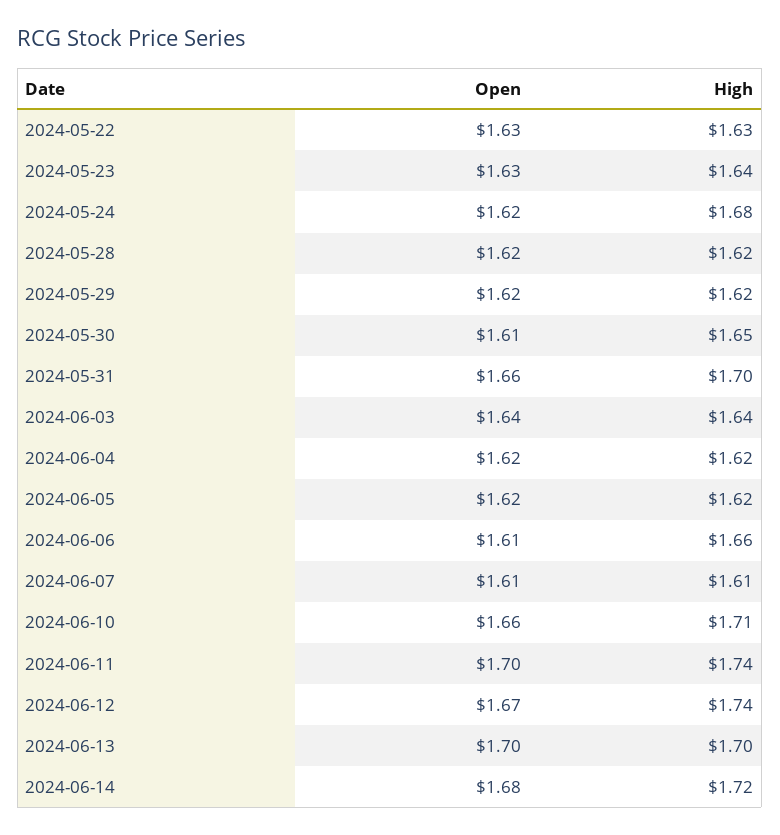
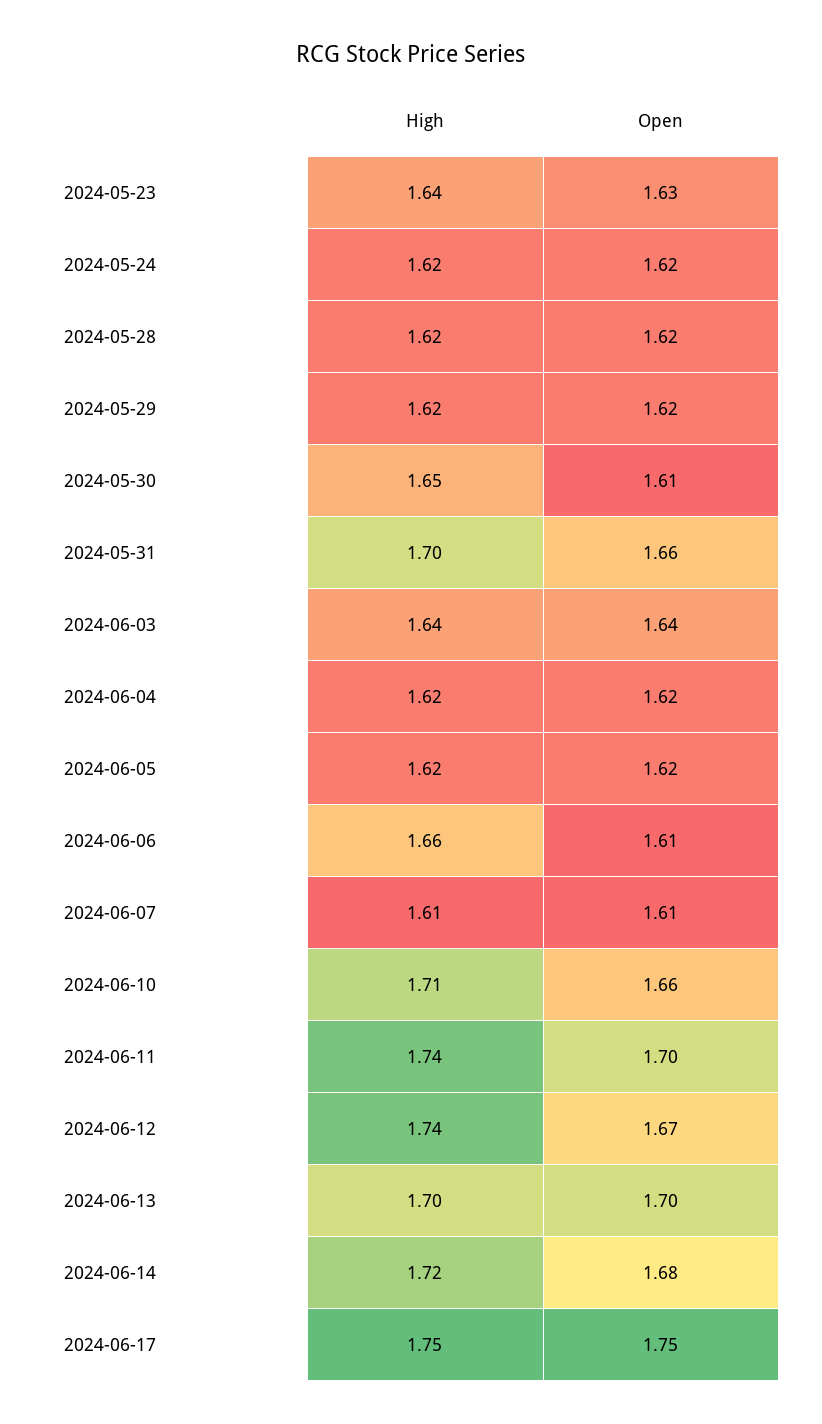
Open, 2024-05-22: 1.63 -> none
High, 2024-05-22: 1.63 -> none
High, 2024-05-24: 1.68 -> 1.62
High, 2024-06-17: none -> 1.75
Open, 2024-06-17: none -> 1.75

